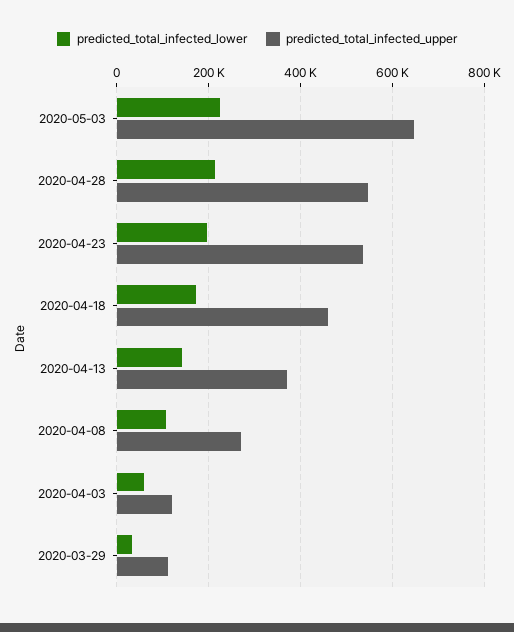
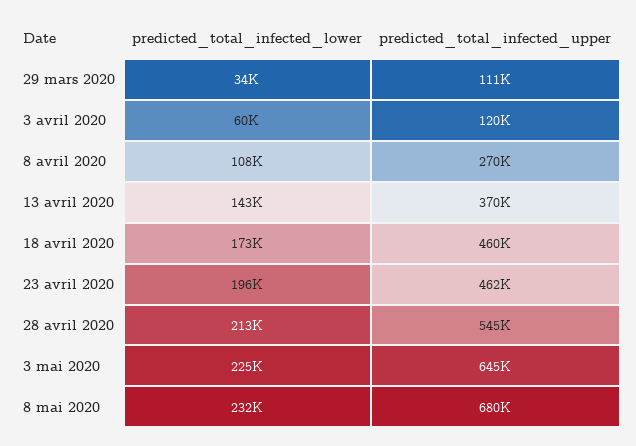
predicted_total_infected_upper, 2020-04-23: 540000 -> 462000
predicted_total_infected_lower, 8 mai 2020: none -> 232000
predicted_total_infected_upper, 8 mai 2020: none -> 680000

